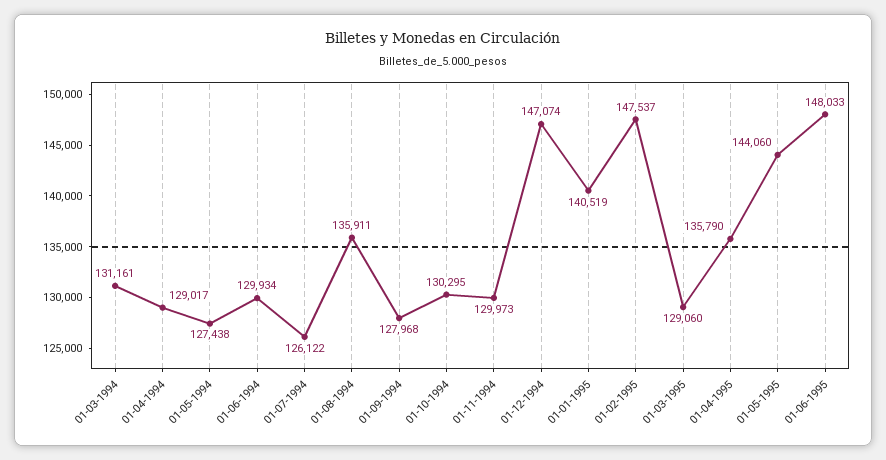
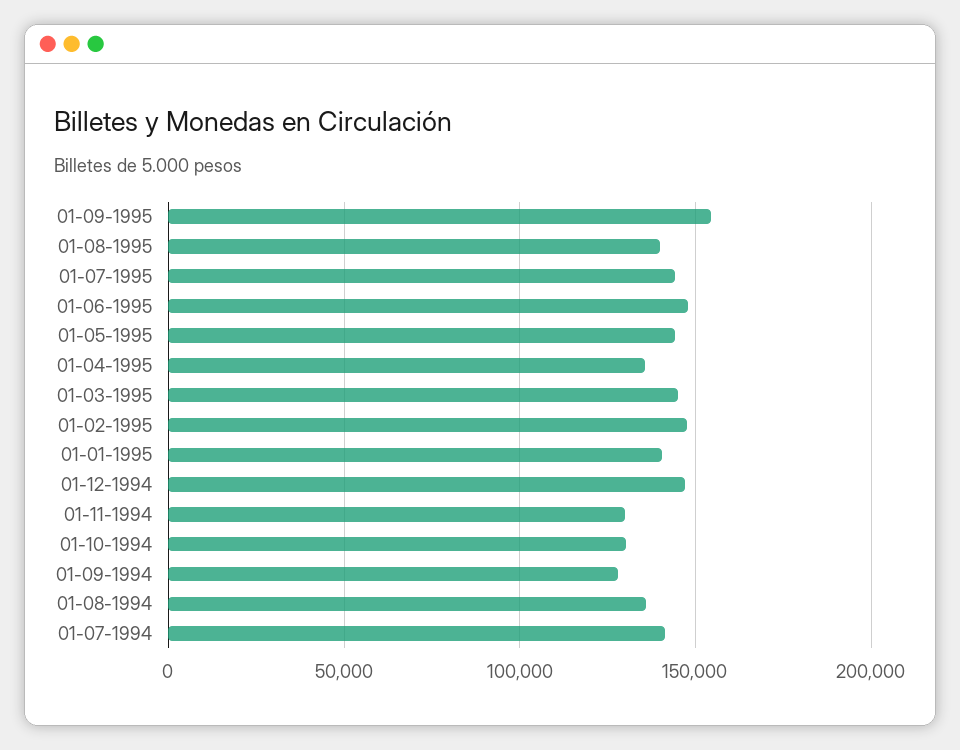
01-03-1994: 131161 -> none
01-04-1994: 129017 -> none
01-05-1994: 127438 -> none
01-06-1994: 129934 -> none
01-07-1994: 126122 -> 140000
01-03-1995: 129060 -> 145000
01-09-1995: none -> 155000
01-08-1995: none -> 140000
01-07-1995: none -> 145000

